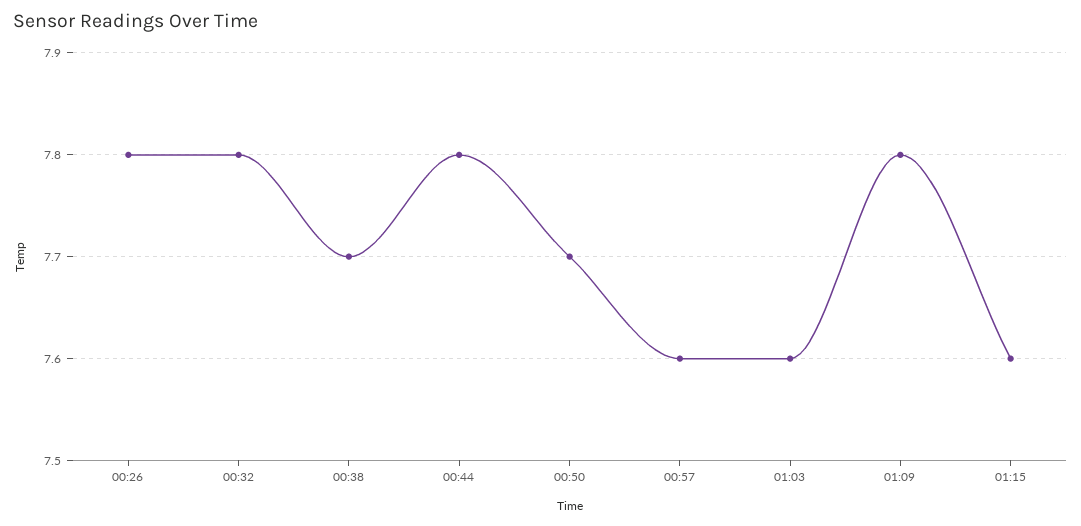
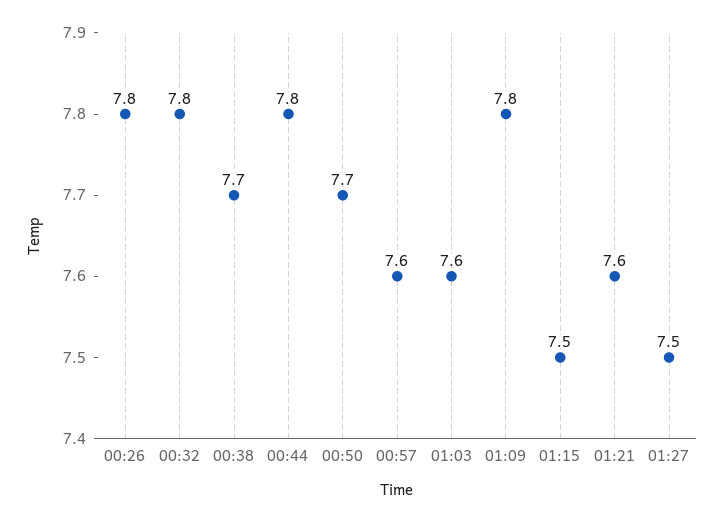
01:15: 7.6 -> 7.5
01:21: none -> 7.6
01:27: none -> 7.5

